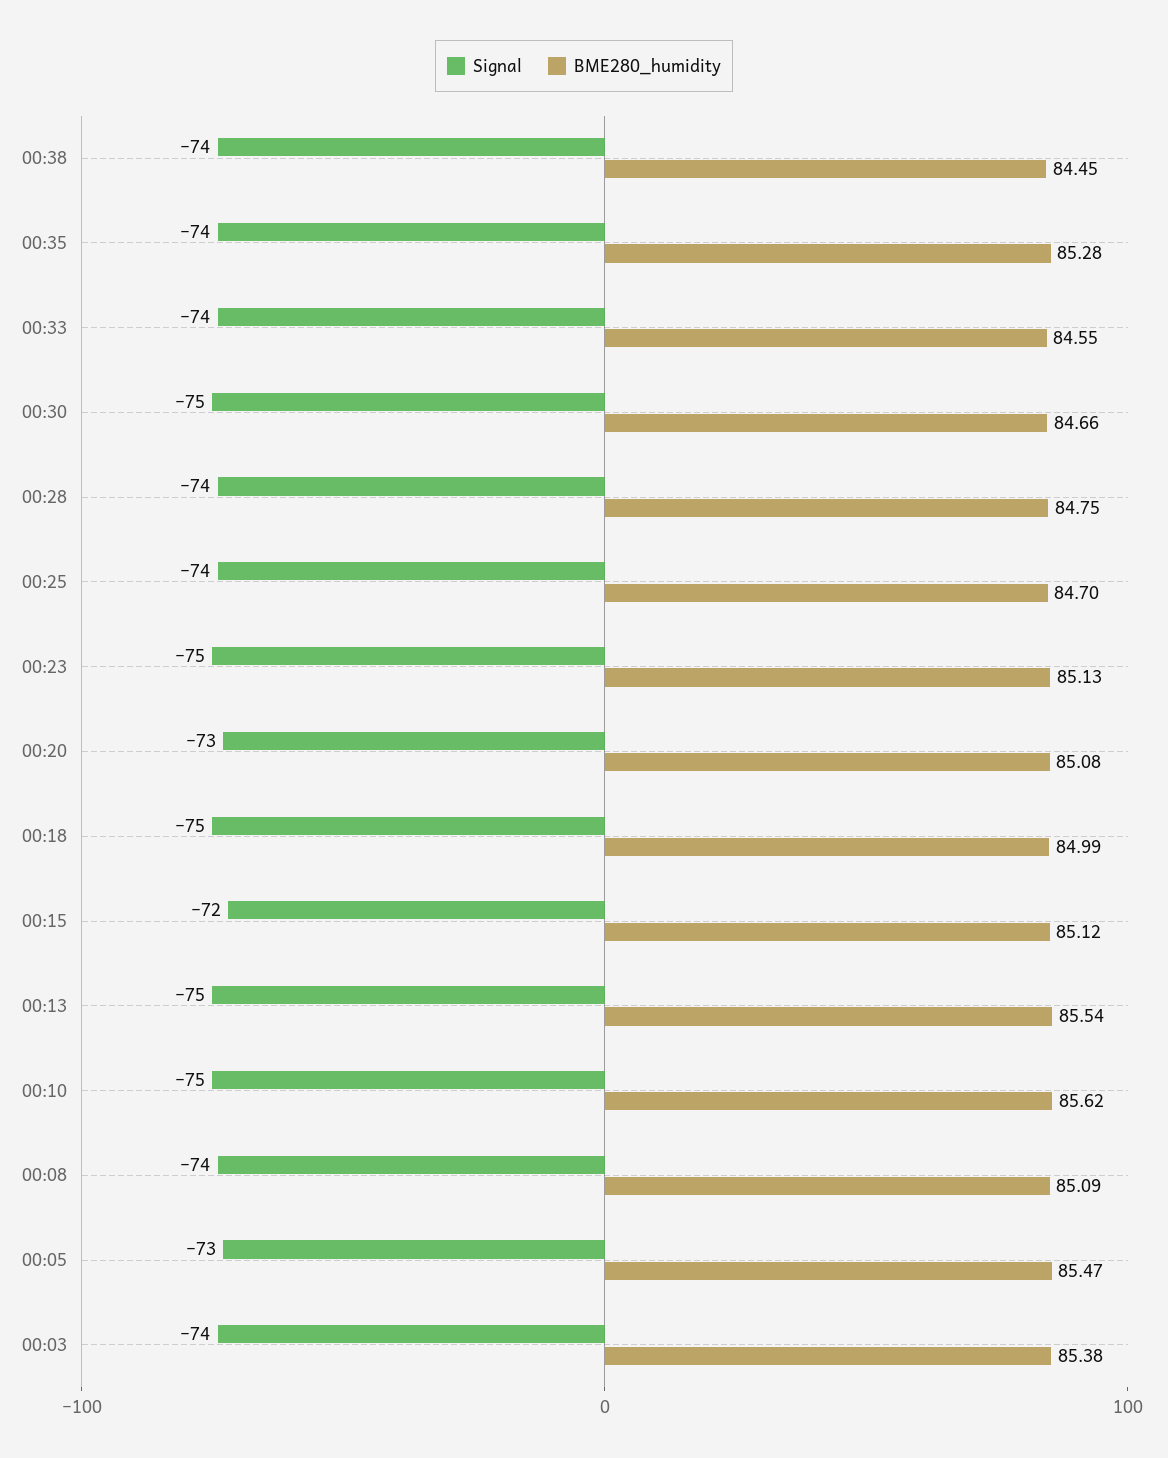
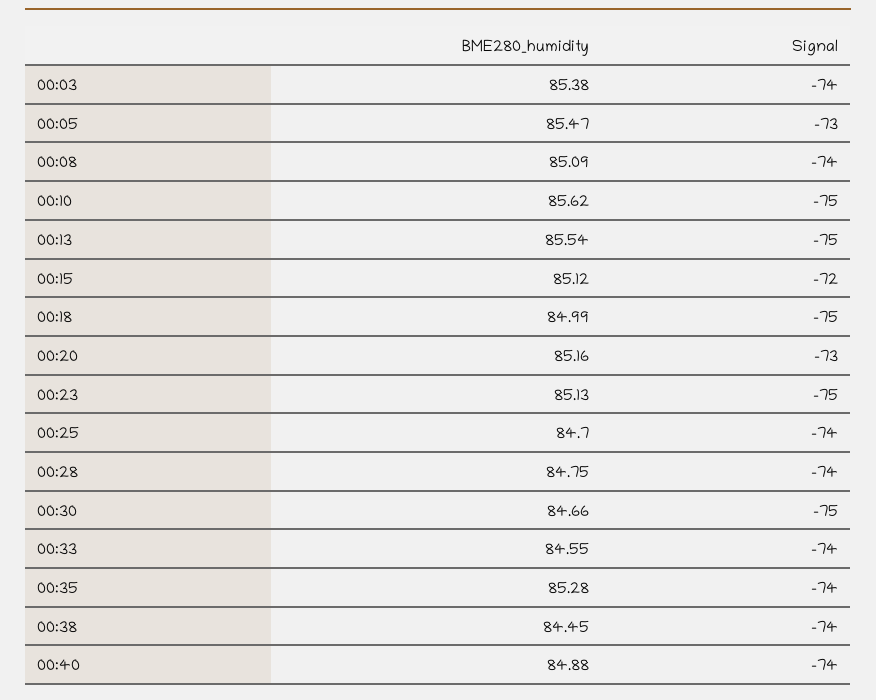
BME280_humidity, 00:20: 85.08 -> 85.16
BME280_humidity, 00:40: none -> 84.88
Signal, 00:40: none -> -74

